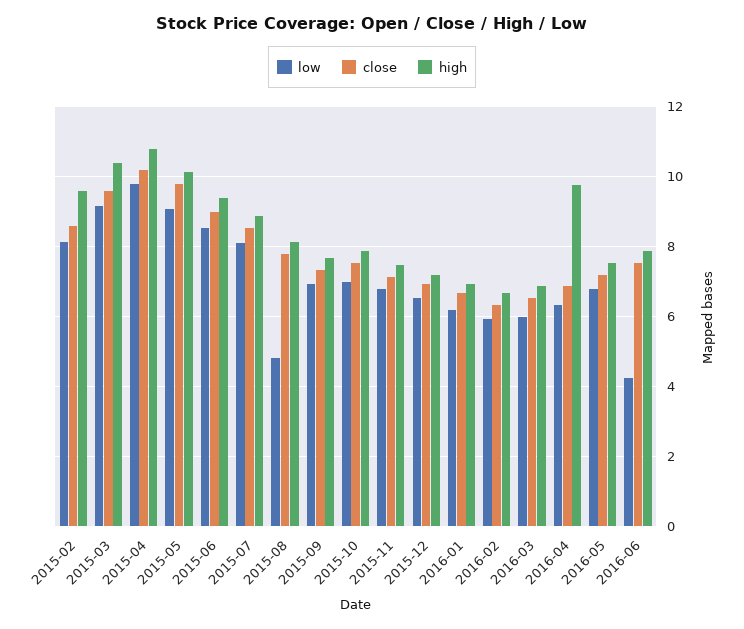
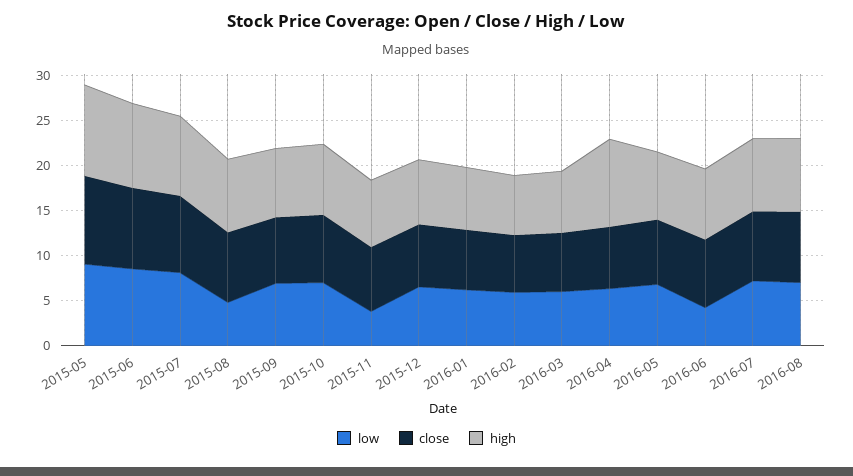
low, 2015-02: 8.2 -> none
close, 2015-02: 8.6 -> none
high, 2015-02: 9.6 -> none
low, 2015-03: 9.2 -> none
close, 2015-03: 9.6 -> none
high, 2015-03: 10.4 -> none
low, 2015-04: 9.8 -> none
close, 2015-04: 10.2 -> none
high, 2015-04: 10.8 -> none
low, 2015-11: 6.8 -> 4
low, 2016-07: none -> 7
close, 2016-07: none -> 8
high, 2016-07: none -> 8
low, 2016-08: none -> 7
close, 2016-08: none -> 8
high, 2016-08: none -> 8

